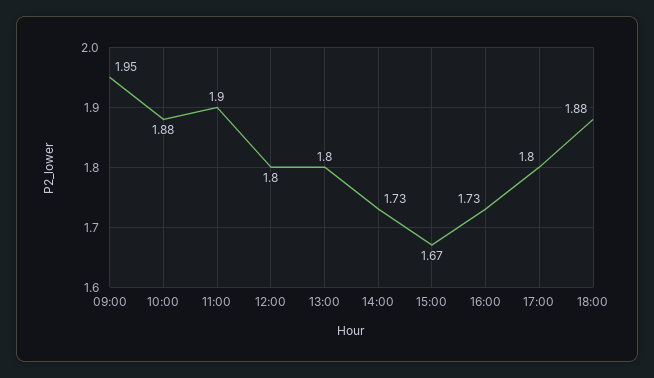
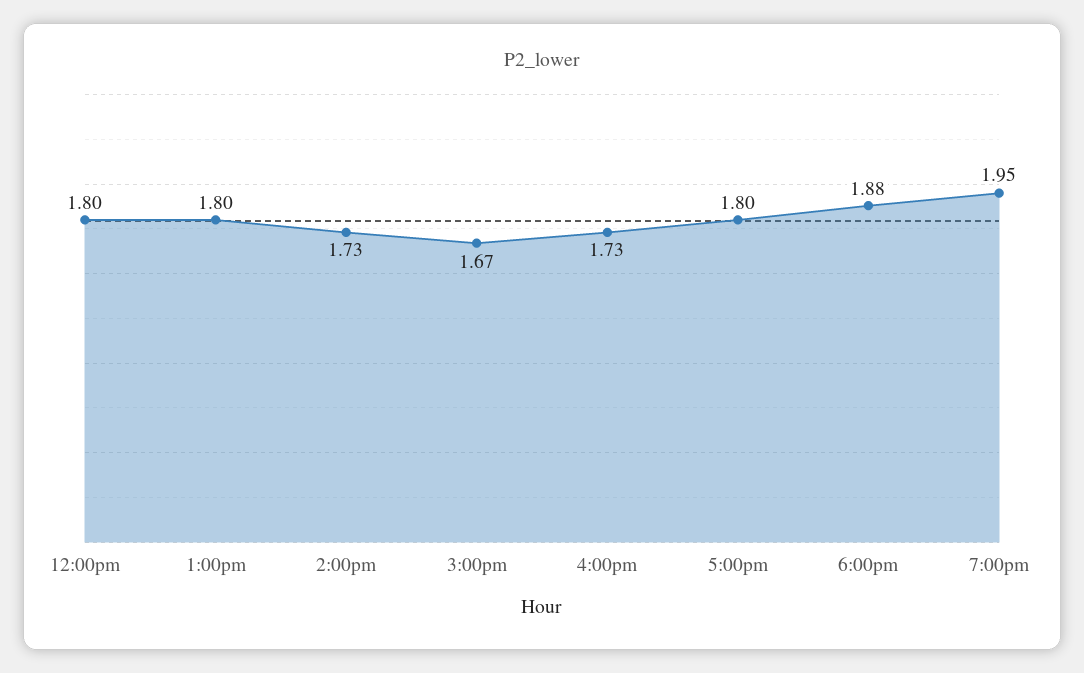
09:00: 1.95 -> none
10:00: 1.88 -> none
11:00: 1.9 -> none
7:00pm: none -> 1.95

